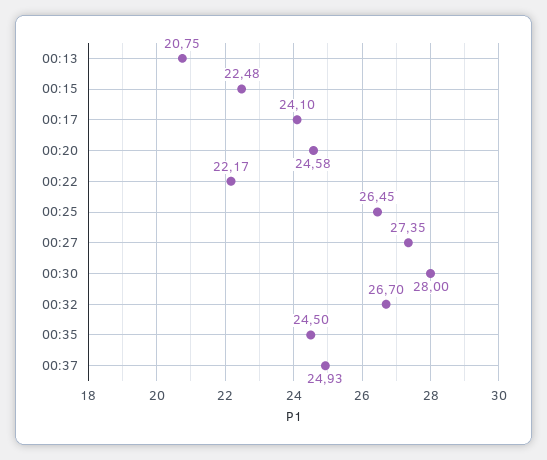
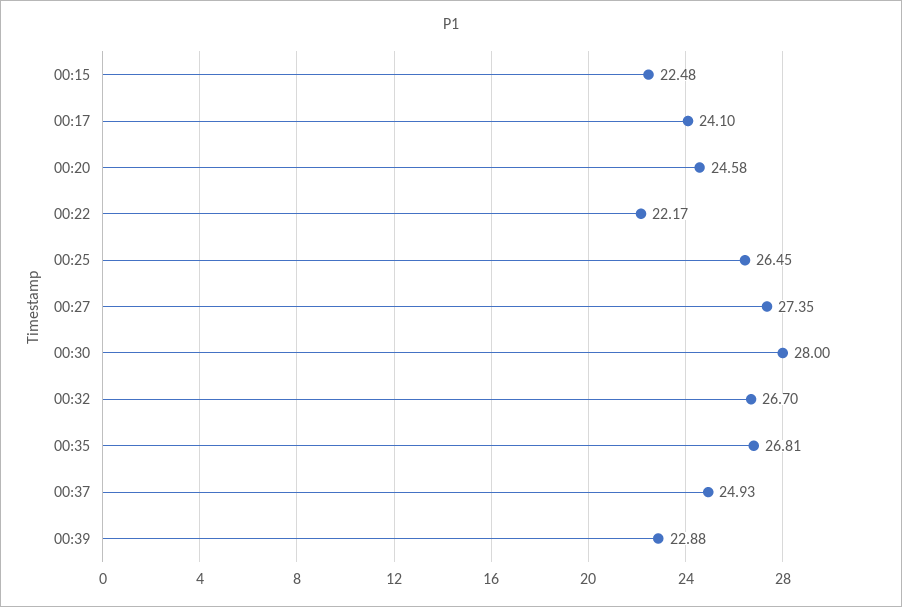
00:13: 20.75 -> none
00:35: 24.5 -> 26.81
00:39: none -> 22.88

